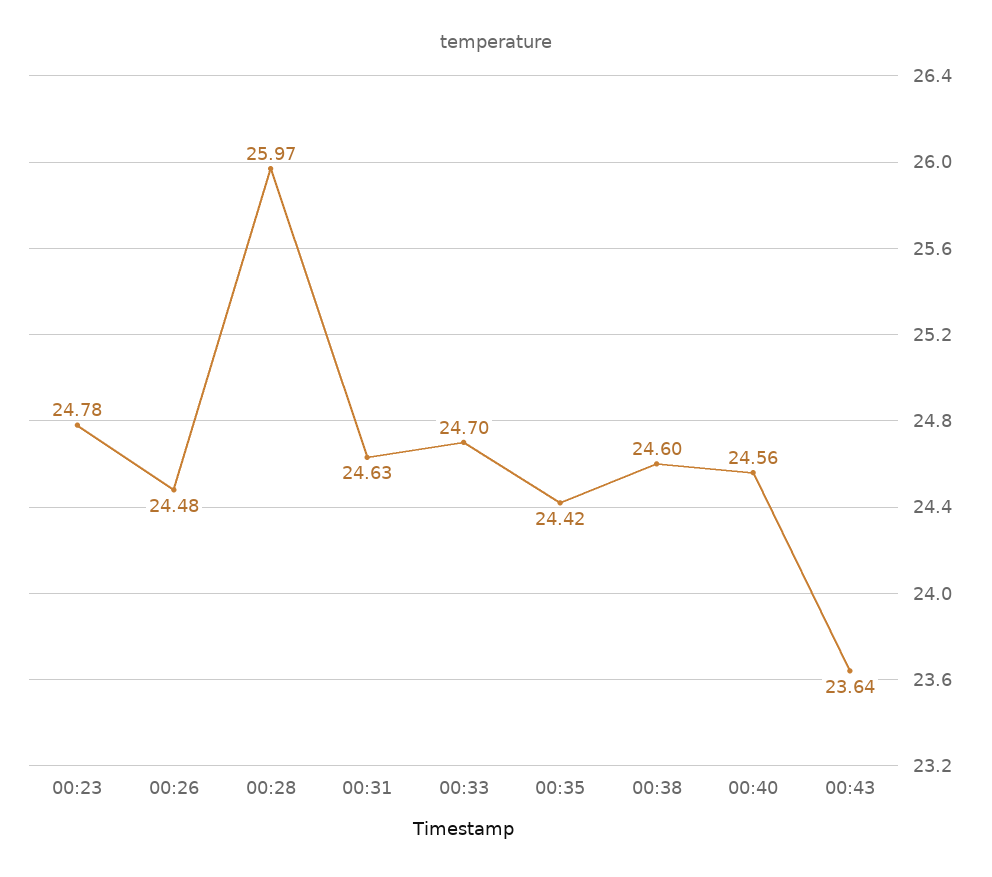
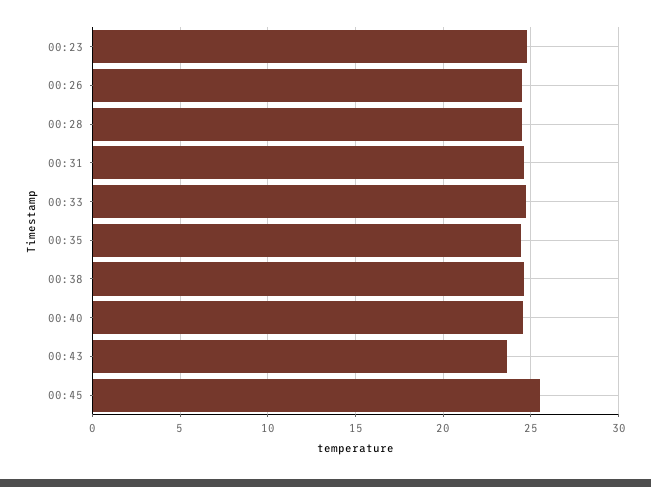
00:28: 25.97 -> 24.5
00:45: none -> 25.5

